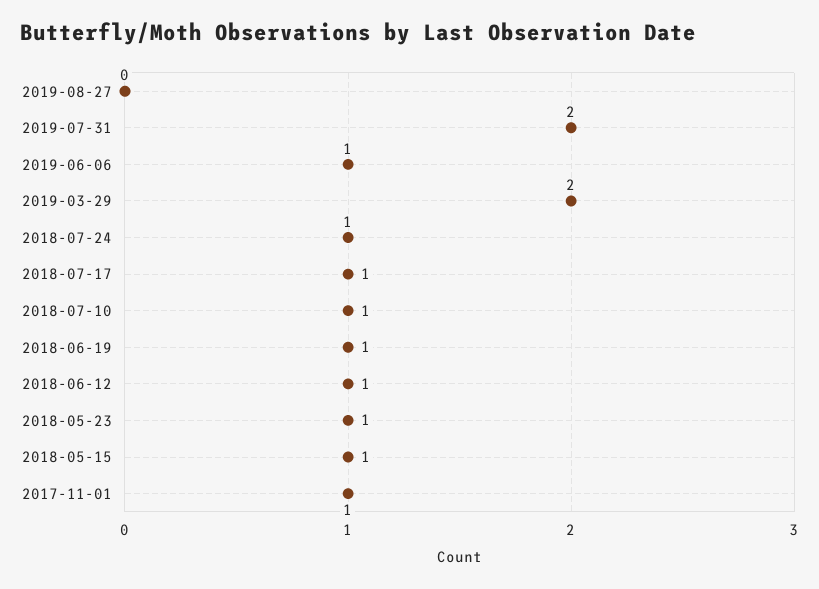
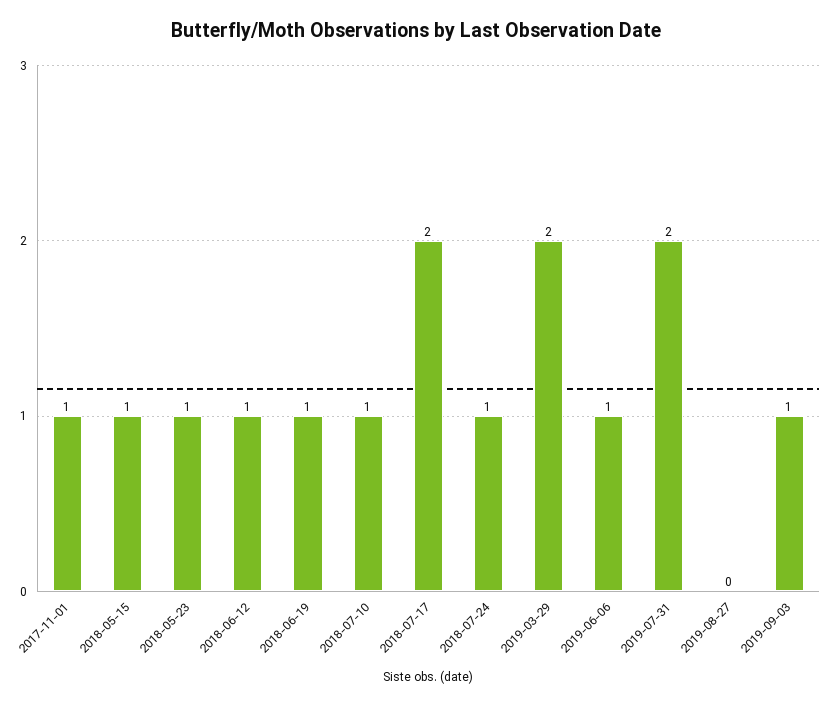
2018-07-17: 1 -> 2
2019-09-03: none -> 1

